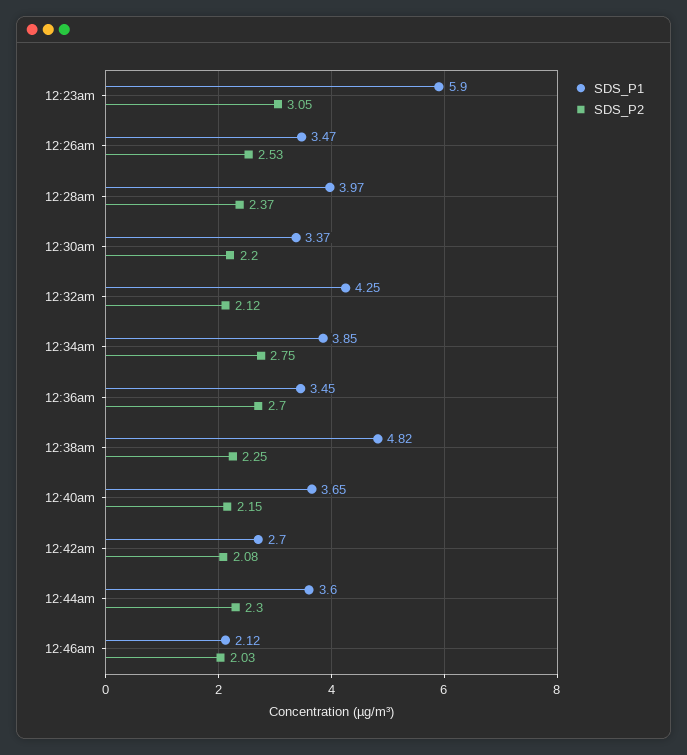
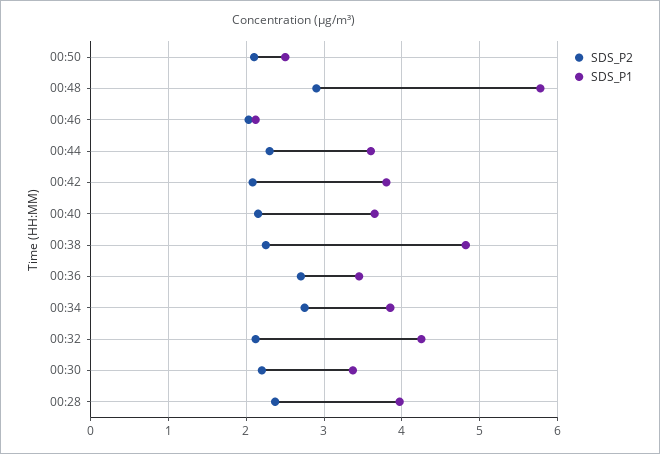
SDS_P1, 12:23am: 5.9 -> none
SDS_P2, 12:23am: 3.05 -> none
SDS_P1, 12:26am: 3.47 -> none
SDS_P2, 12:26am: 2.53 -> none
SDS_P1, 12:42am: 2.7 -> 3.8
SDS_P2, 00:50: none -> 2.1
SDS_P1, 00:50: none -> 2.5
SDS_P2, 00:48: none -> 2.9
SDS_P1, 00:48: none -> 5.8

